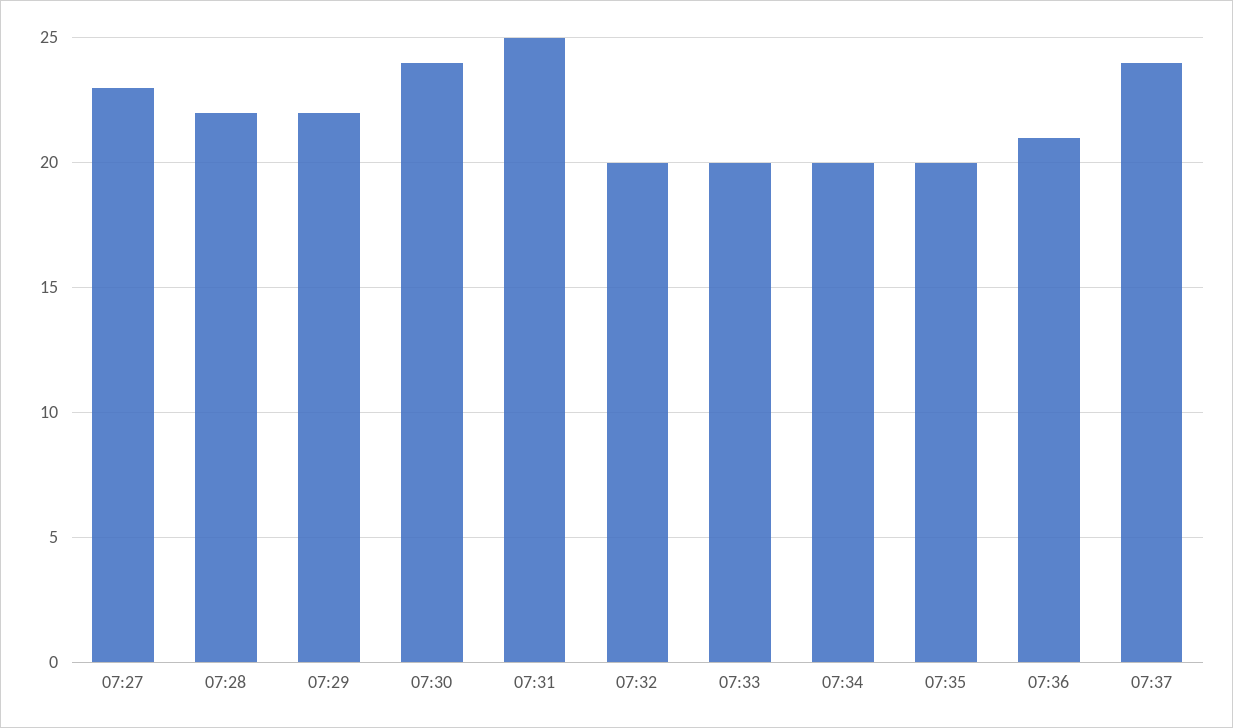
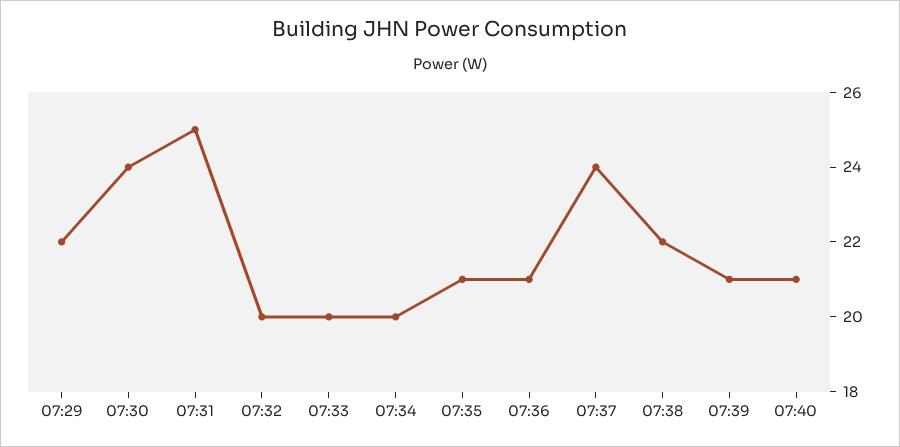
07:27: 23 -> none
07:28: 22 -> none
07:35: 20 -> 21
07:38: none -> 22
07:39: none -> 21
07:40: none -> 21

